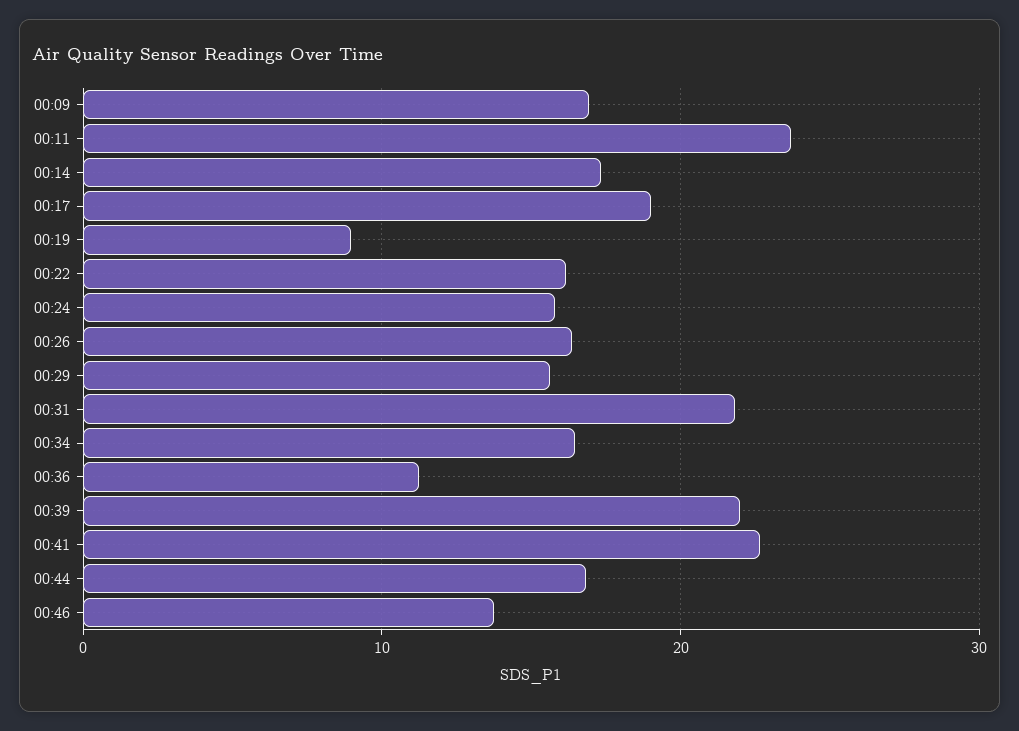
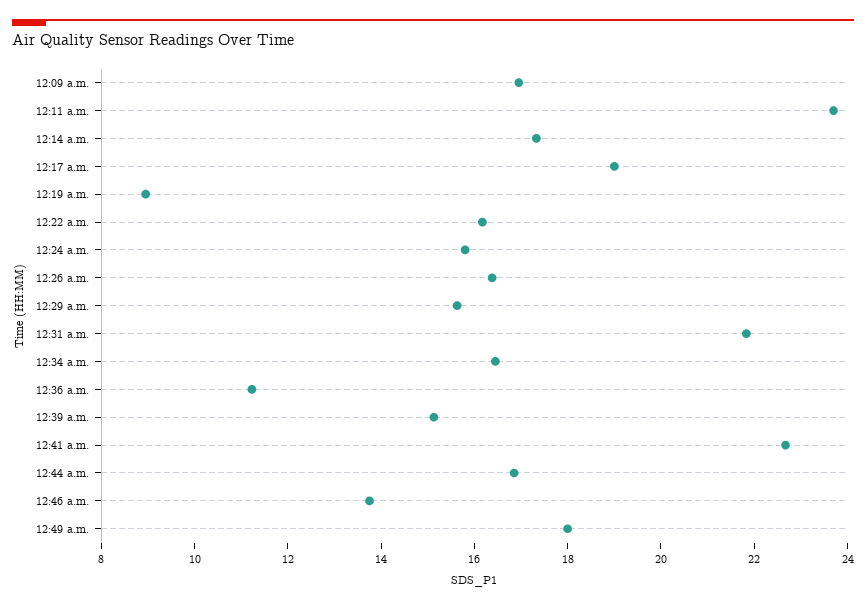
00:39: 22 -> 15
12:49 a.m.: none -> 18

